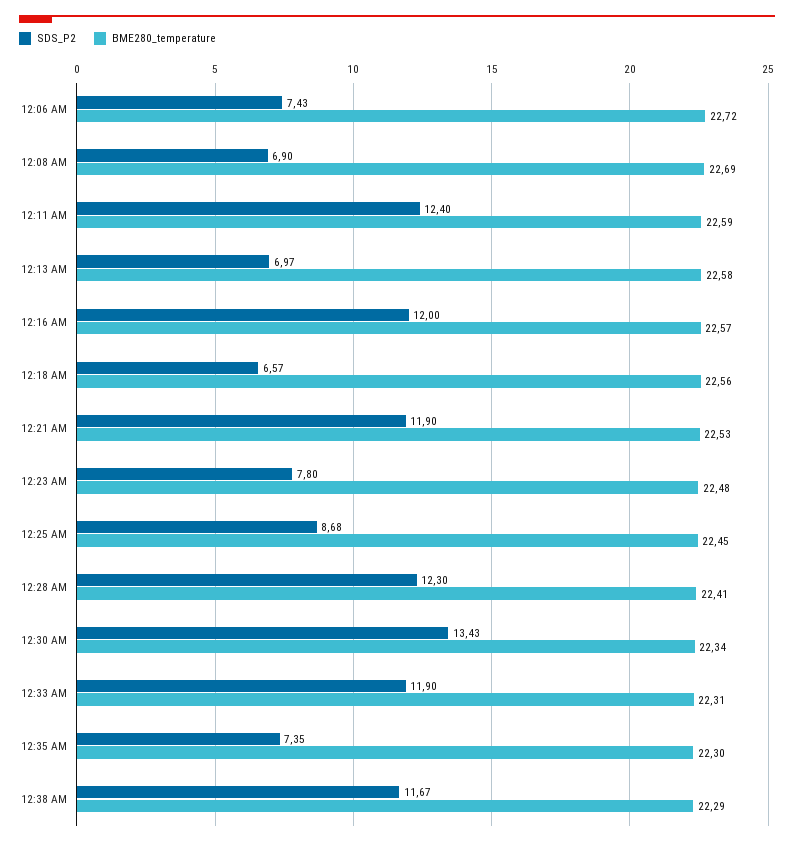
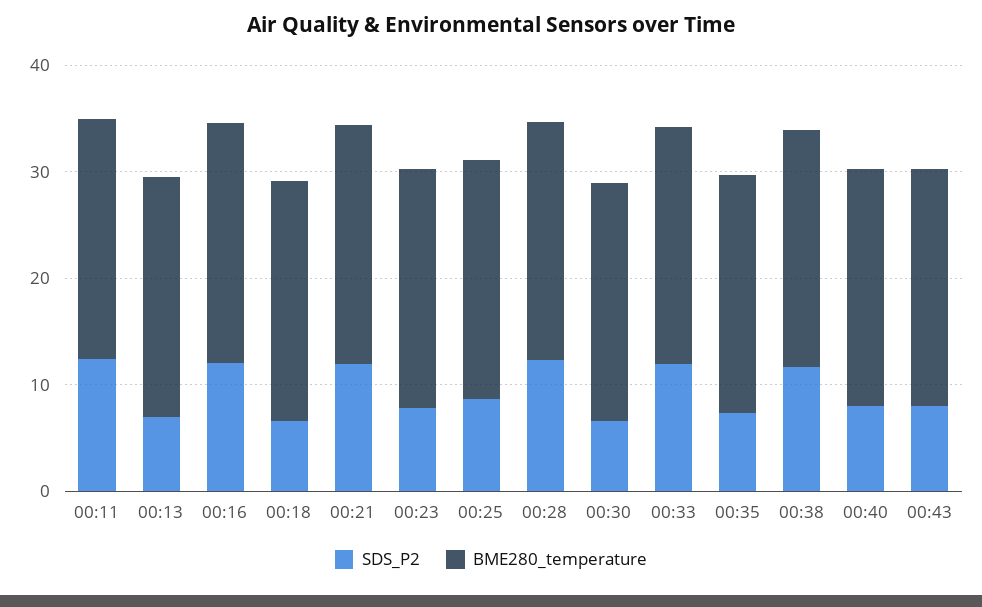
SDS_P2, 12:06 AM: 7.43 -> none
BME280_temperature, 12:06 AM: 22.72 -> none
SDS_P2, 12:08 AM: 6.9 -> none
BME280_temperature, 12:08 AM: 22.69 -> none
SDS_P2, 12:30 AM: 13.43 -> 6
SDS_P2, 00:40: none -> 8
BME280_temperature, 00:40: none -> 22
SDS_P2, 00:43: none -> 8
BME280_temperature, 00:43: none -> 22

